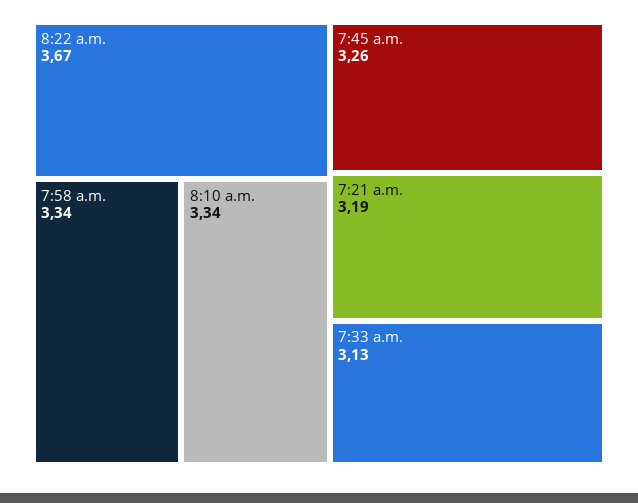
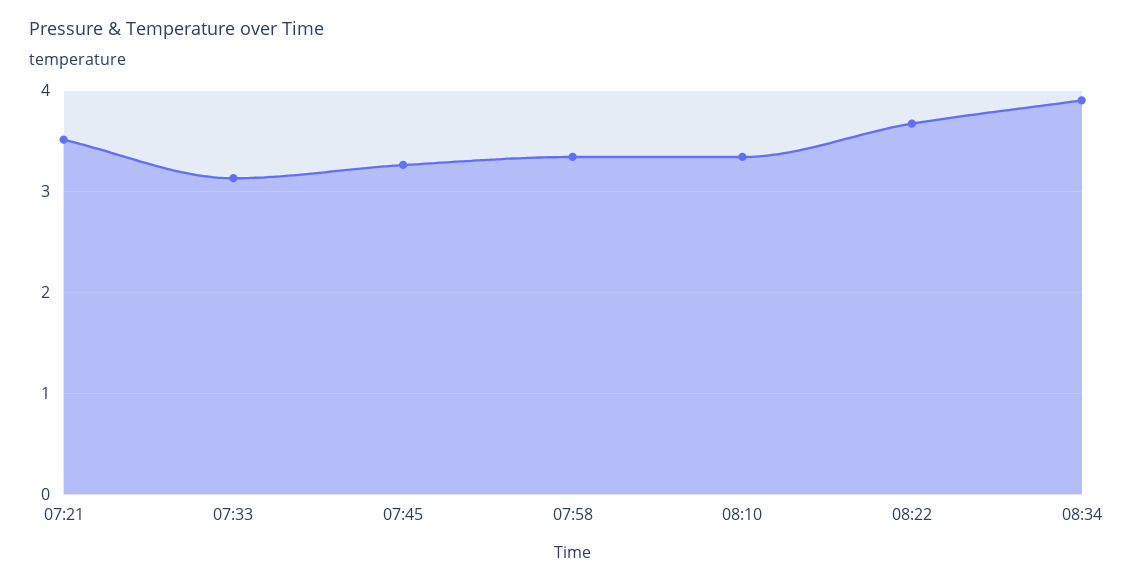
7:21 a.m.: 3.19 -> 3.5
08:34: none -> 3.9

